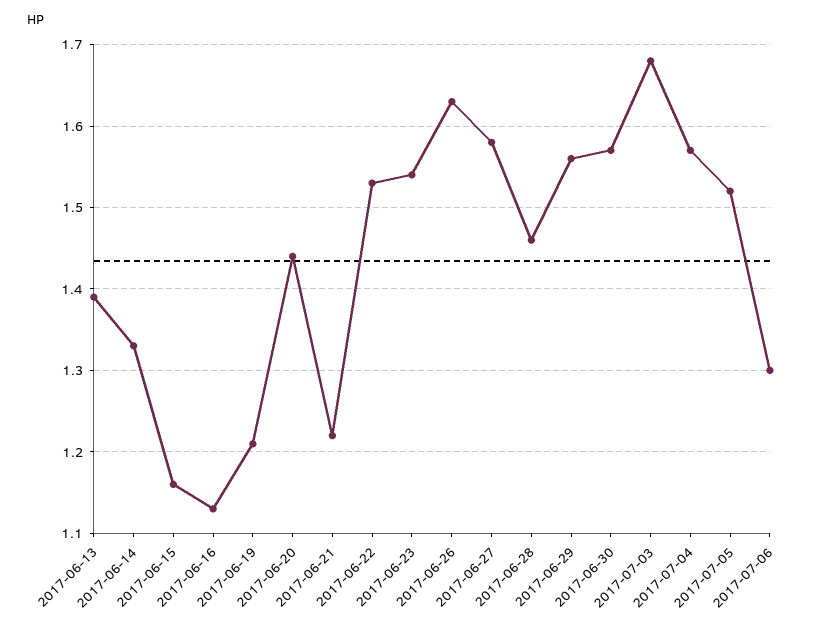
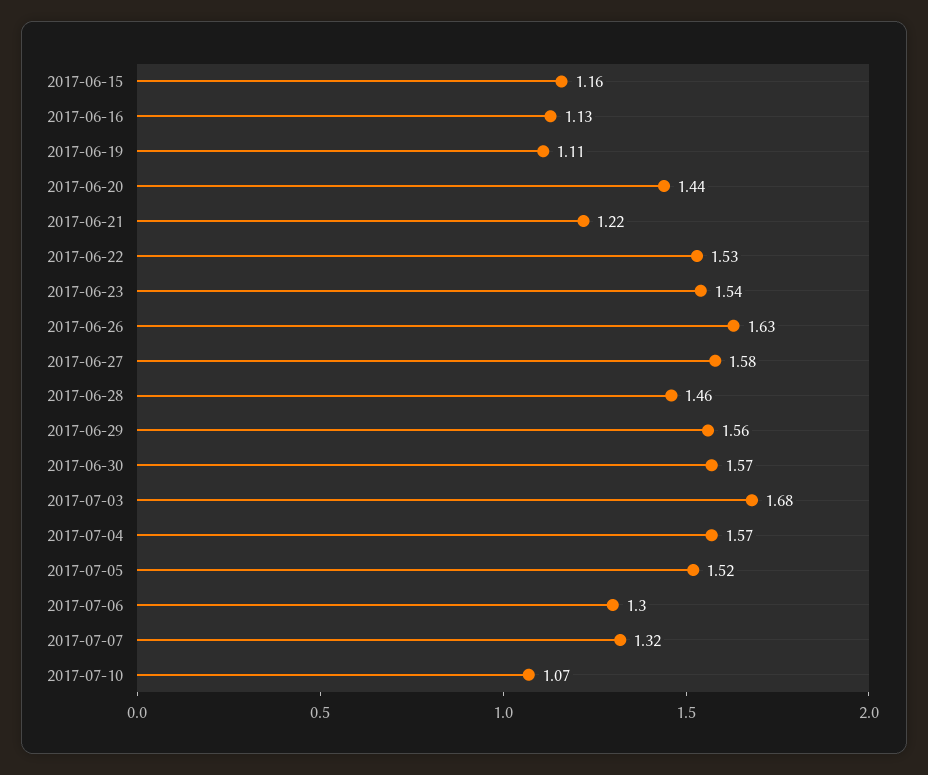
2017-06-13: 1.39 -> none
2017-06-14: 1.33 -> none
2017-06-19: 1.21 -> 1.11
2017-07-07: none -> 1.32
2017-07-10: none -> 1.07

